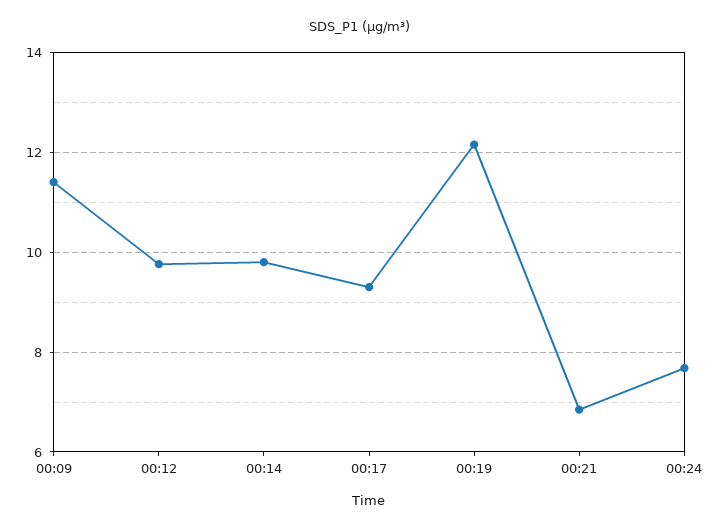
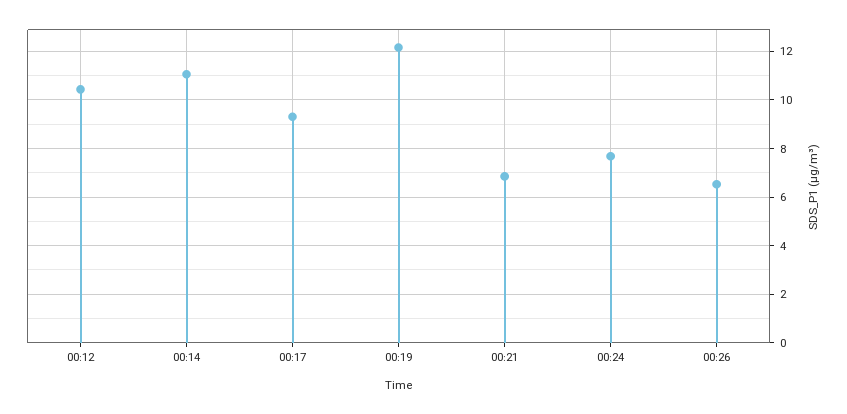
00:09: 11.4 -> none
00:12: 9.8 -> 10.5
00:14: 9.8 -> 11
00:26: none -> 6.5

